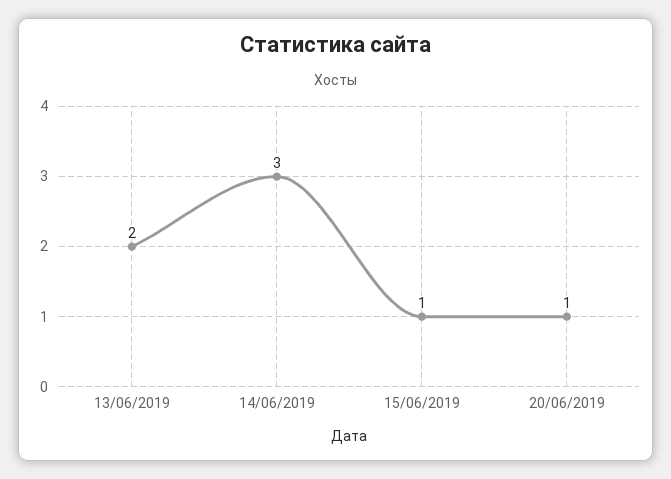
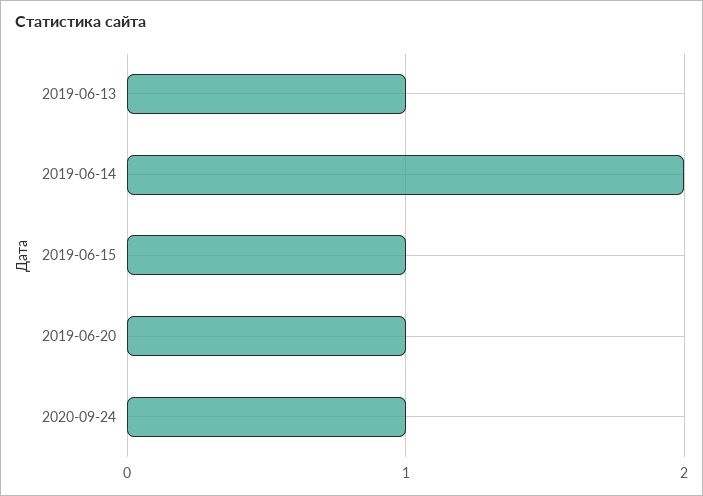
13/06/2019: 2 -> 1
14/06/2019: 3 -> 2
2020-09-24: none -> 1

